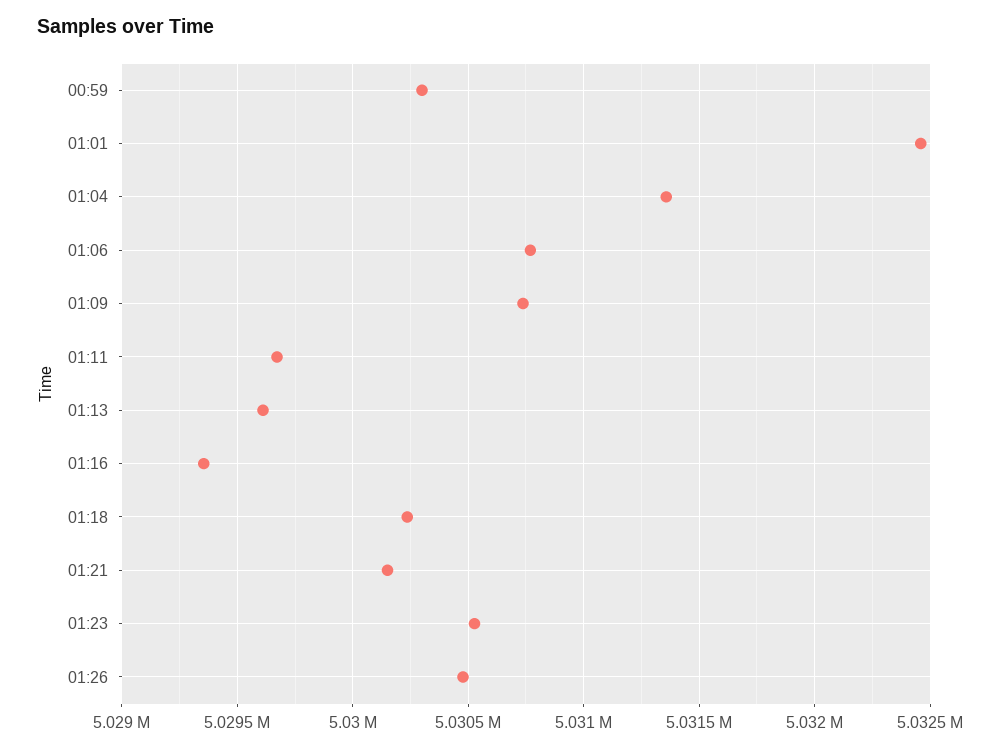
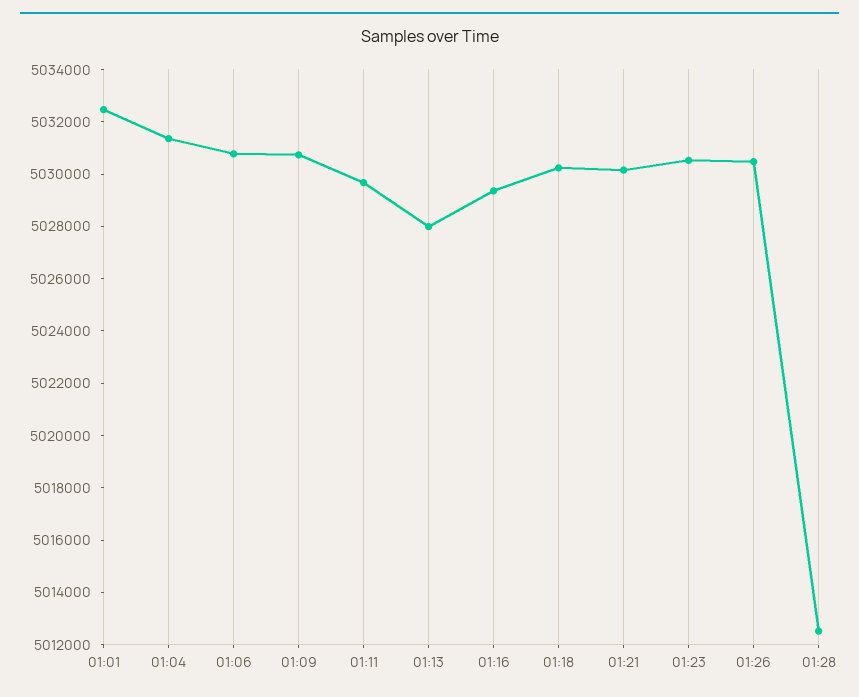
00:59: 5030300 -> none
01:13: 5029600 -> 5028000
01:28: none -> 5012500

